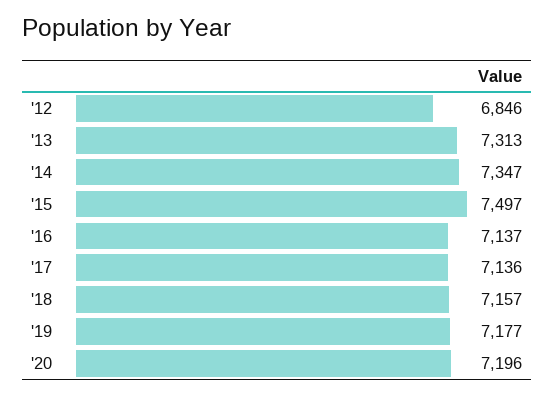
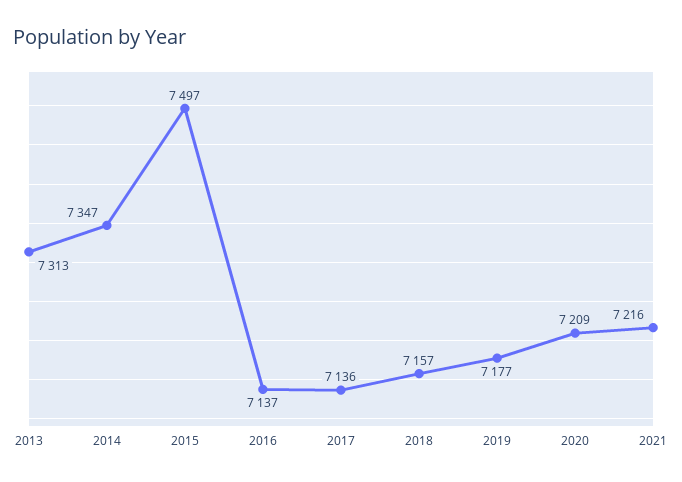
'12: 6846 -> none
'20: 7196 -> 7209
2021: none -> 7216

